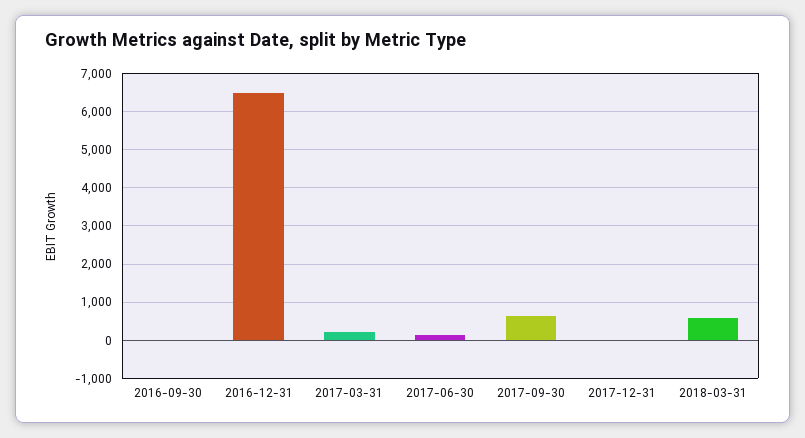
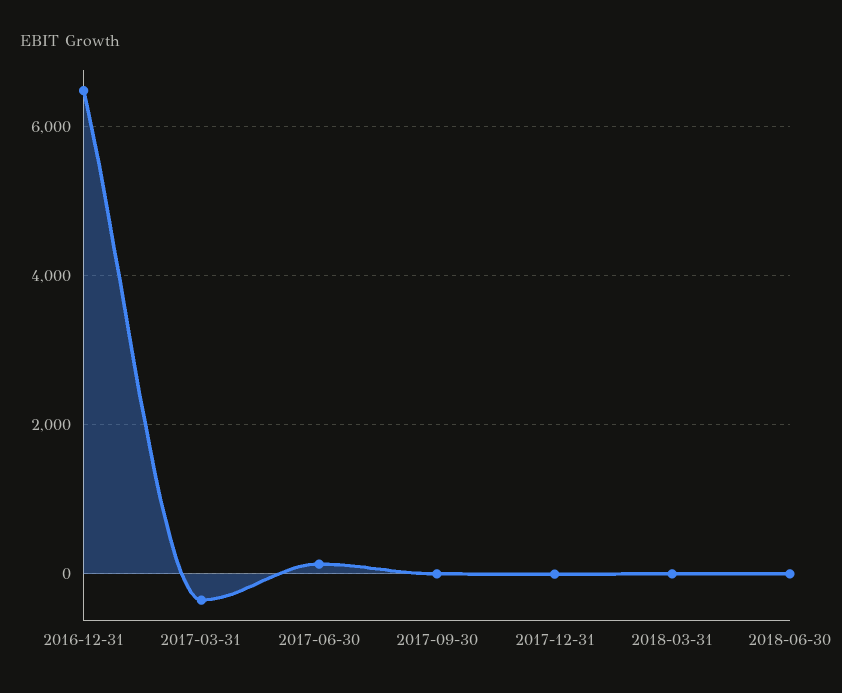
2016-09-30: 0 -> none
2017-03-31: 200 -> -400
2017-09-30: 600 -> 0
2018-03-31: 600 -> 0
2018-06-30: none -> 0

